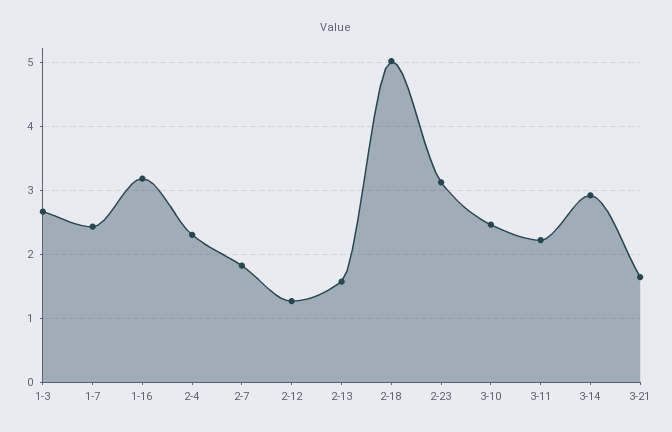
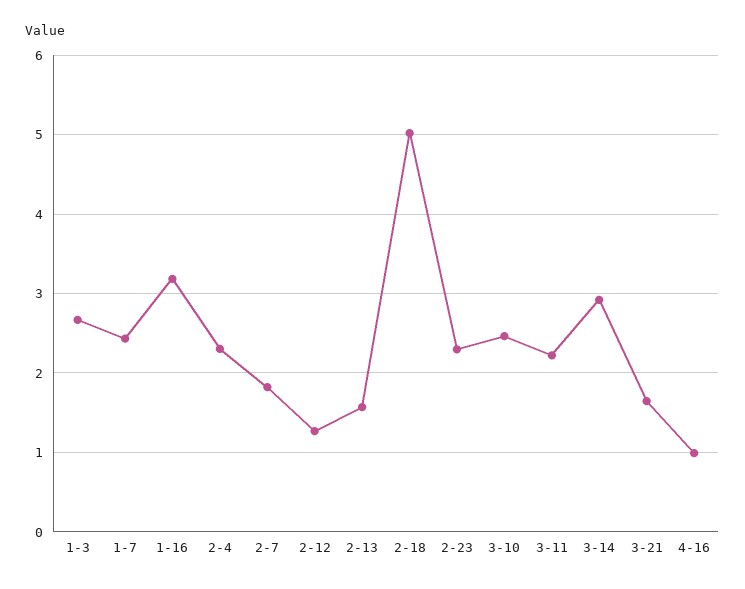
2-23: 3.1 -> 2.3
4-16: none -> 1

